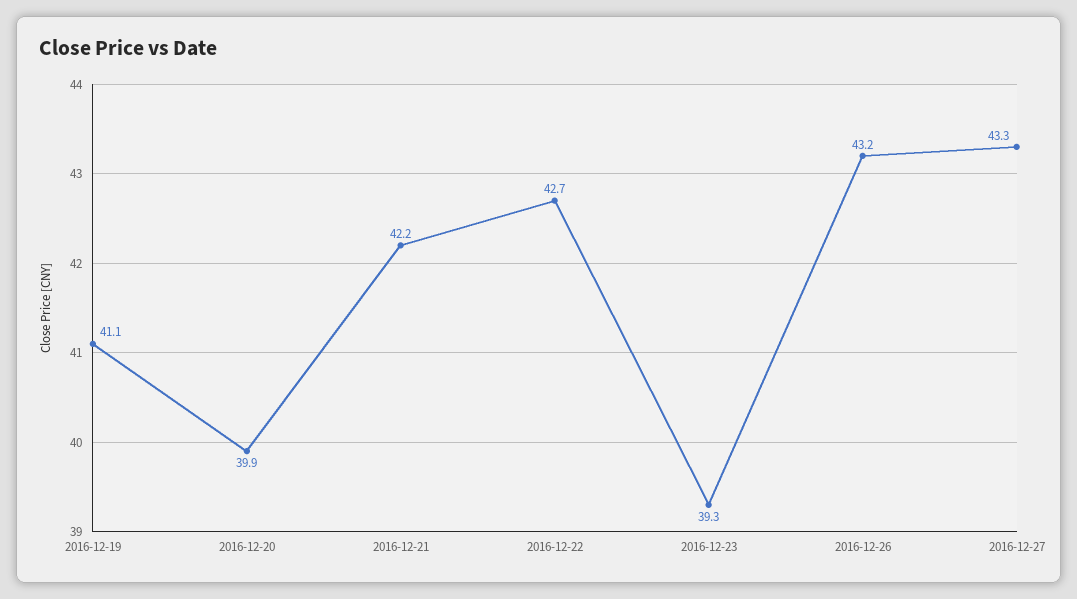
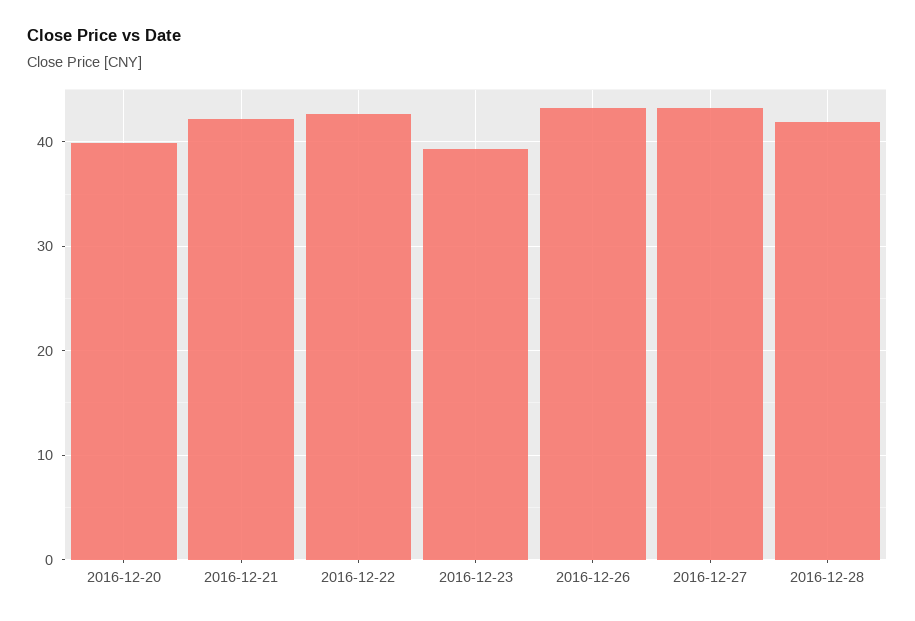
2016-12-19: 41.1 -> none
2016-12-28: none -> 42

